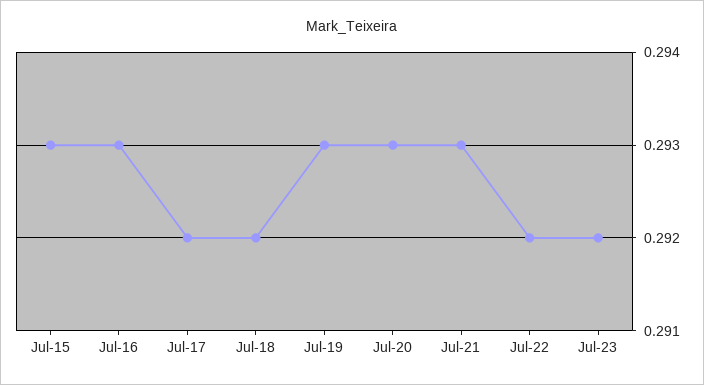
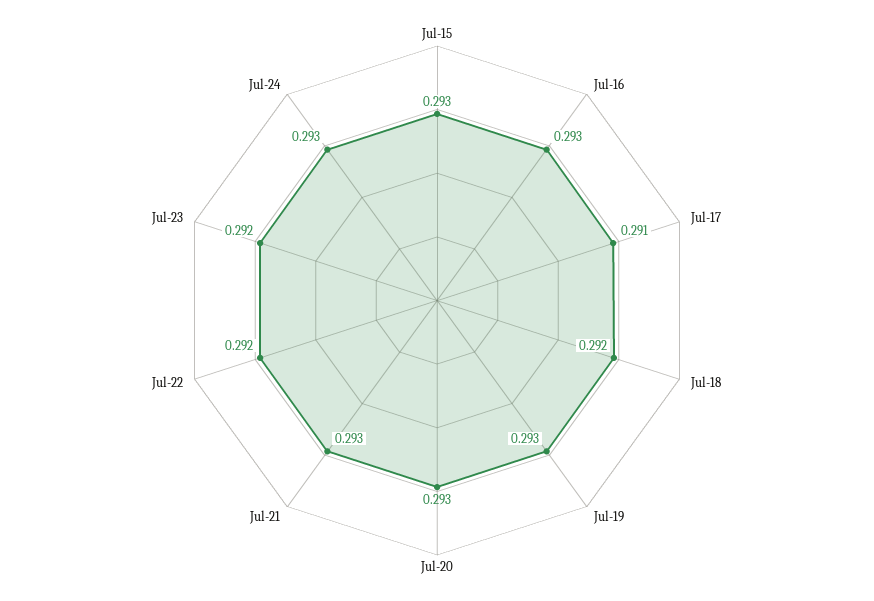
Jul-17: 0.292 -> 0.291
Jul-24: none -> 0.293

